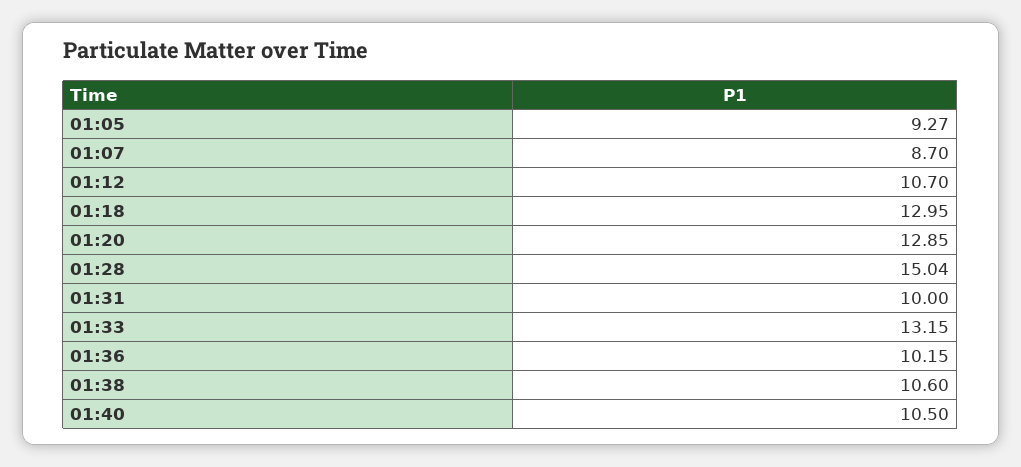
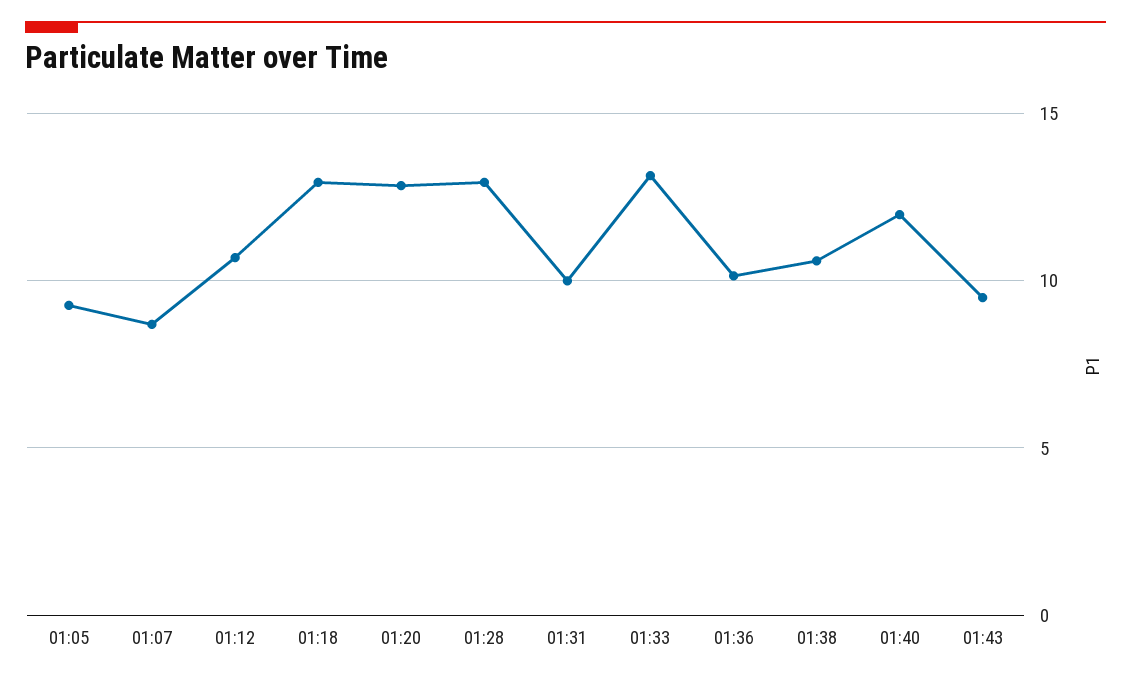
01:28: 15.04 -> 13
01:40: 10.5 -> 12
01:43: none -> 9.5

